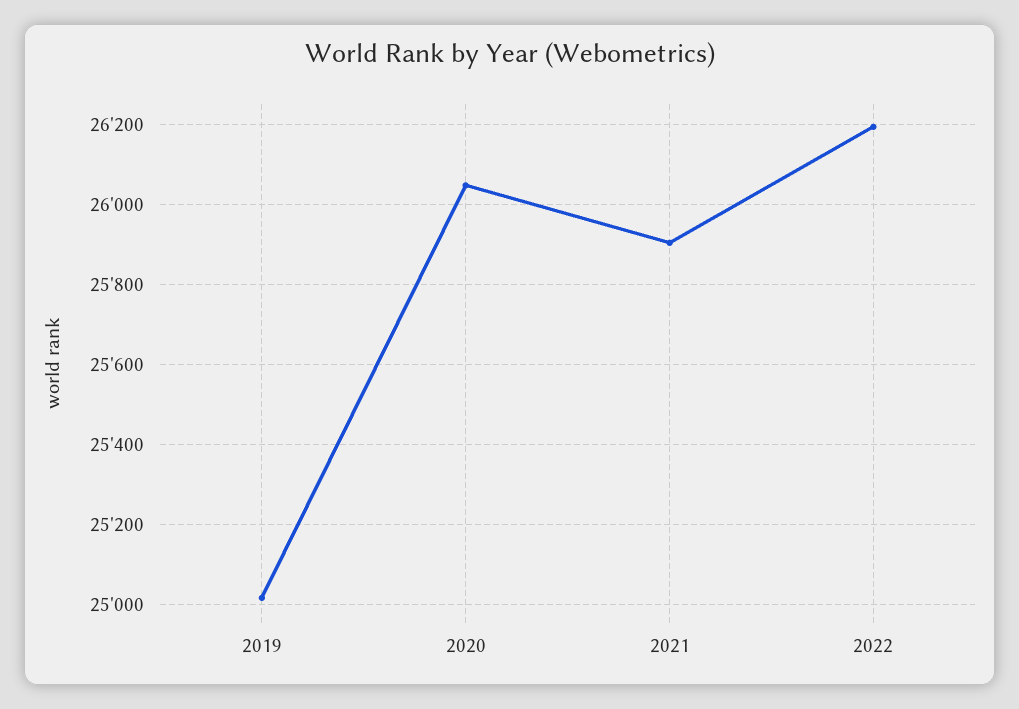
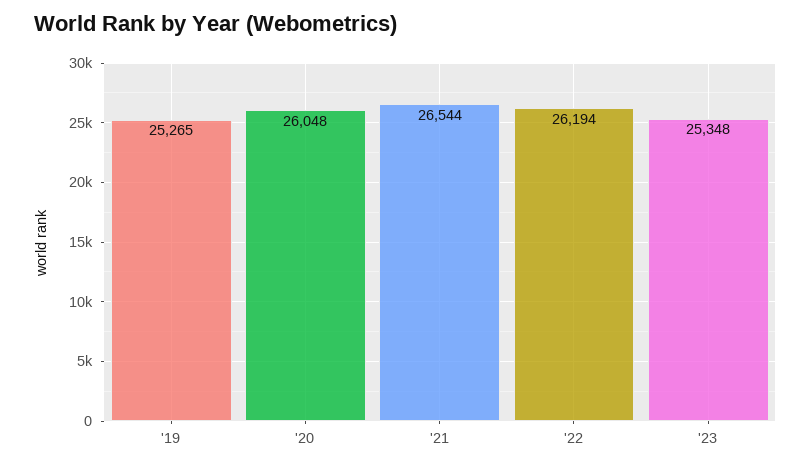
2019: 25020 -> 25265
2021: 25900 -> 26544
'23: none -> 25348

